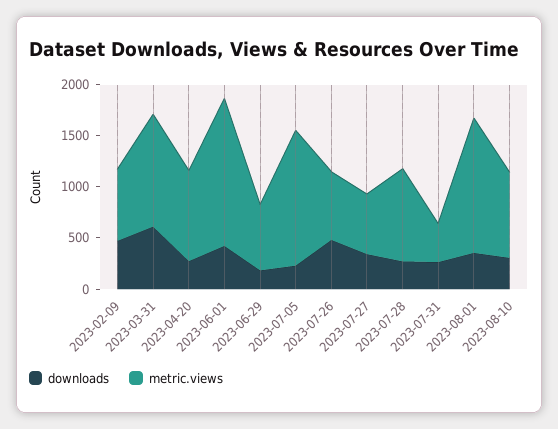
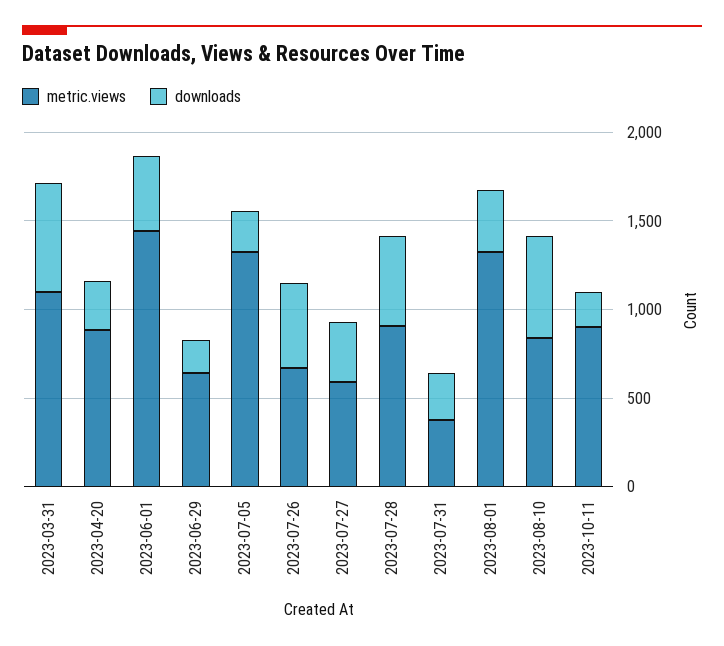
downloads, 2023-02-09: 500 -> none
metric.views, 2023-02-09: 700 -> none
downloads, 2023-07-28: 300 -> 500
downloads, 2023-08-10: 300 -> 600
metric.views, 2023-10-11: none -> 900
downloads, 2023-10-11: none -> 200

